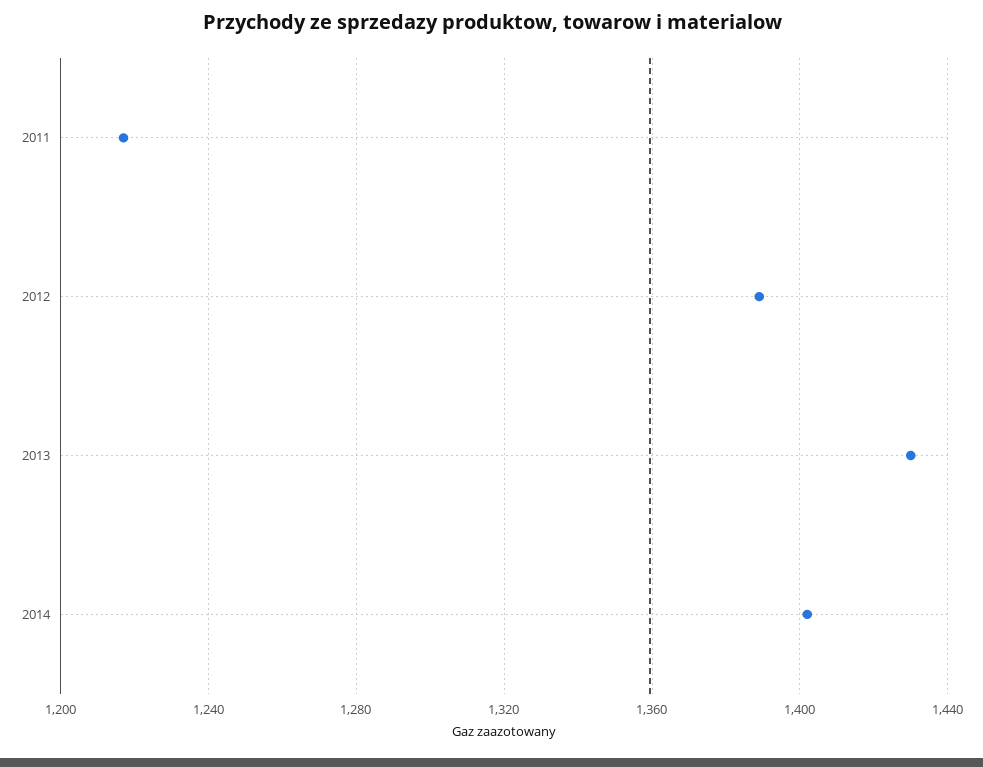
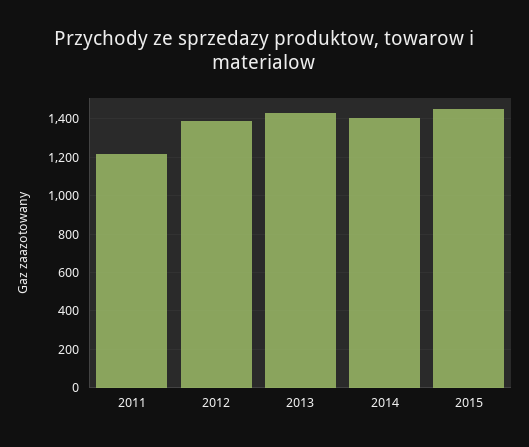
2015: none -> 1450

